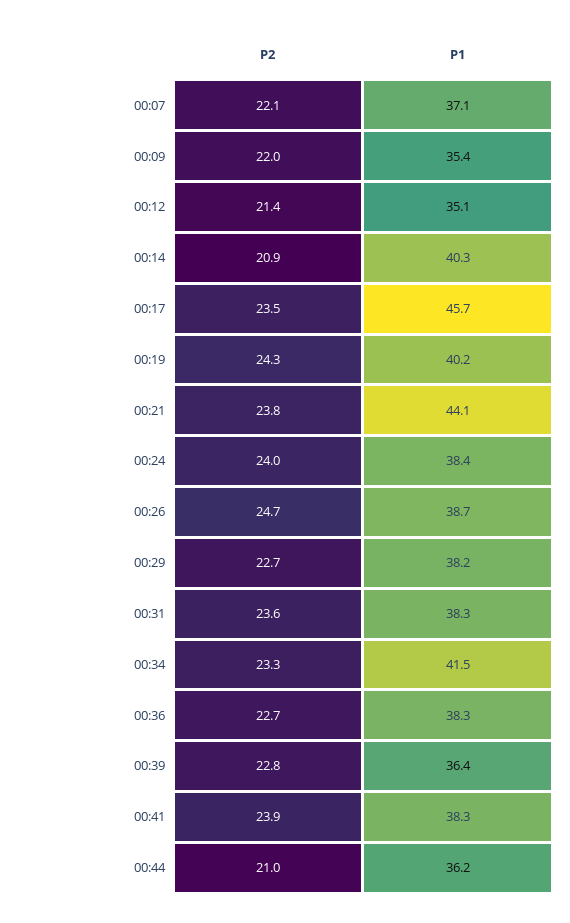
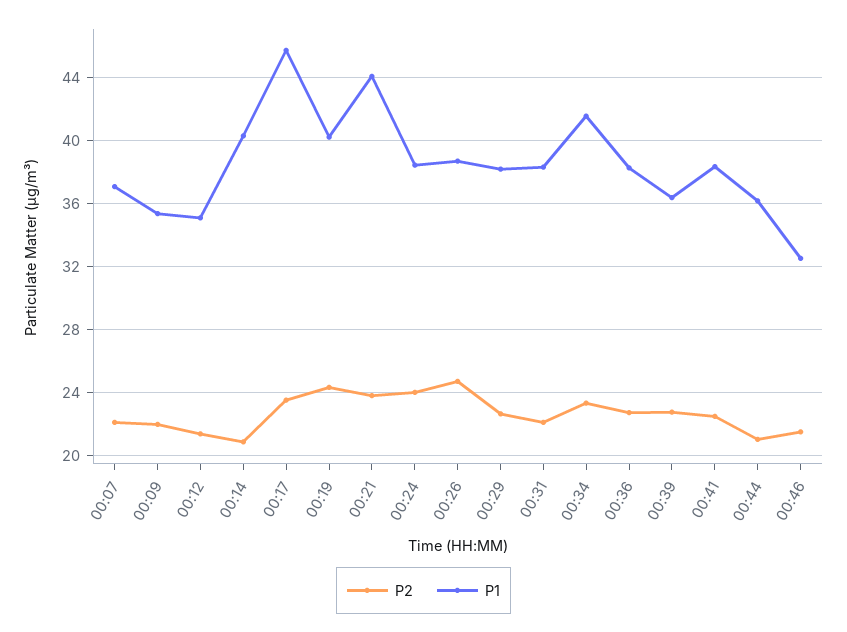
P2, 00:31: 23.6 -> 22
P2, 00:41: 23.9 -> 22.5
P2, 00:46: none -> 21.5
P1, 00:46: none -> 32.5

